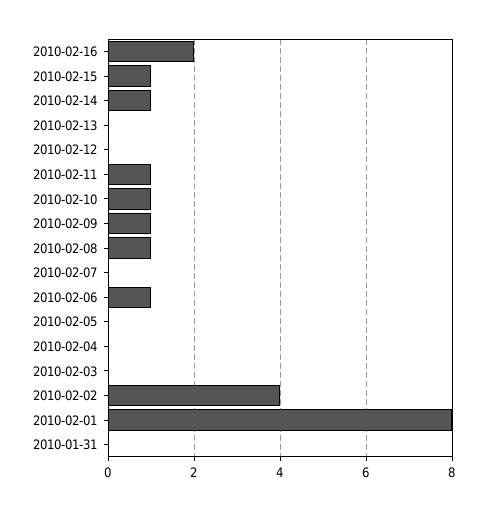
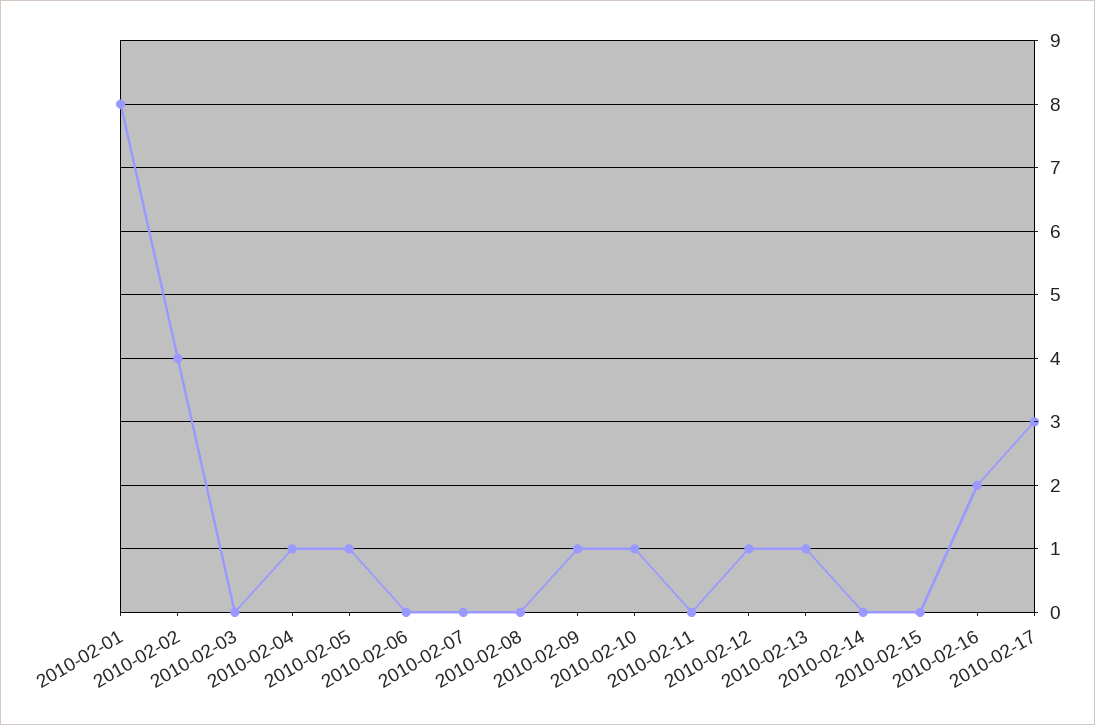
2010-02-15: 1 -> 0
2010-02-14: 1 -> 0
2010-02-13: 0 -> 1
2010-02-12: 0 -> 1
2010-02-11: 1 -> 0
2010-02-08: 1 -> 0
2010-02-06: 1 -> 0
2010-02-05: 0 -> 1
2010-02-04: 0 -> 1
2010-01-31: 0 -> none
2010-02-17: none -> 3

